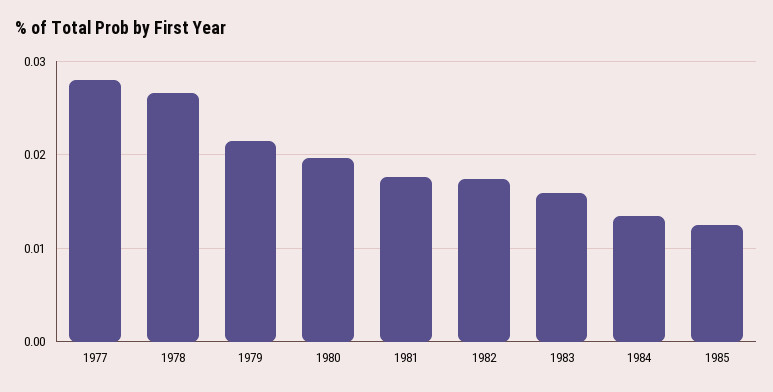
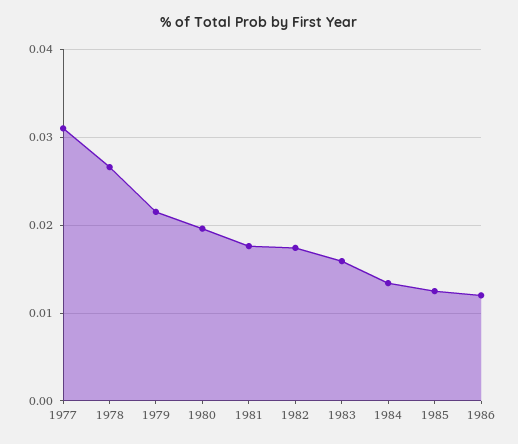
1977: 0.028 -> 0.031
1986: none -> 0.012

